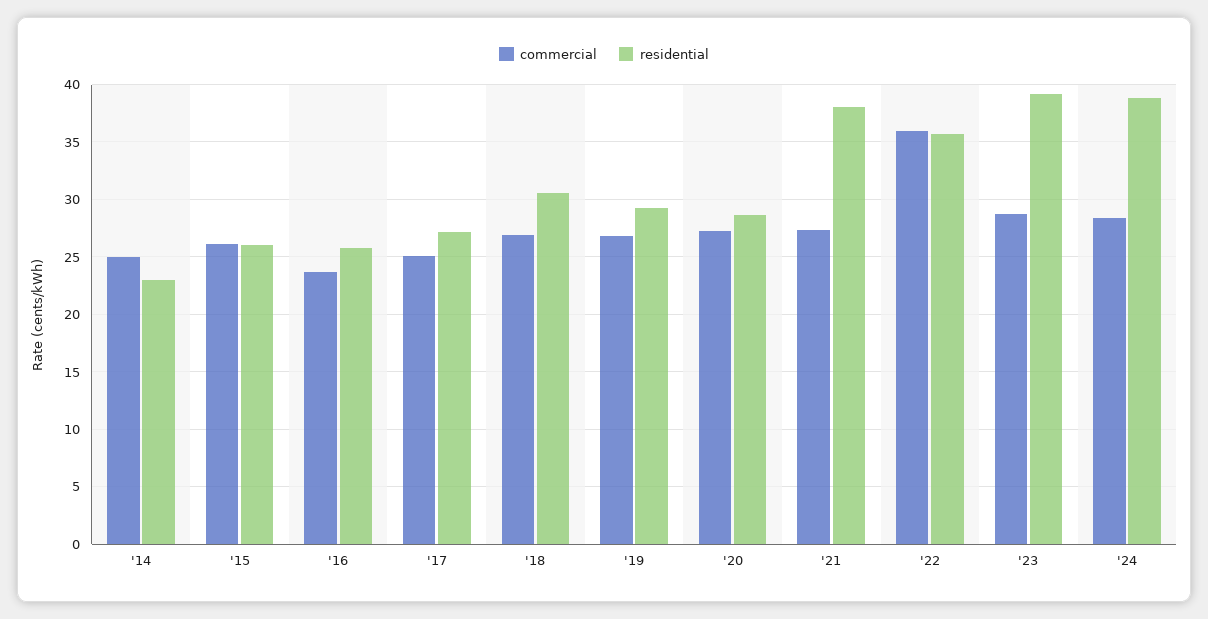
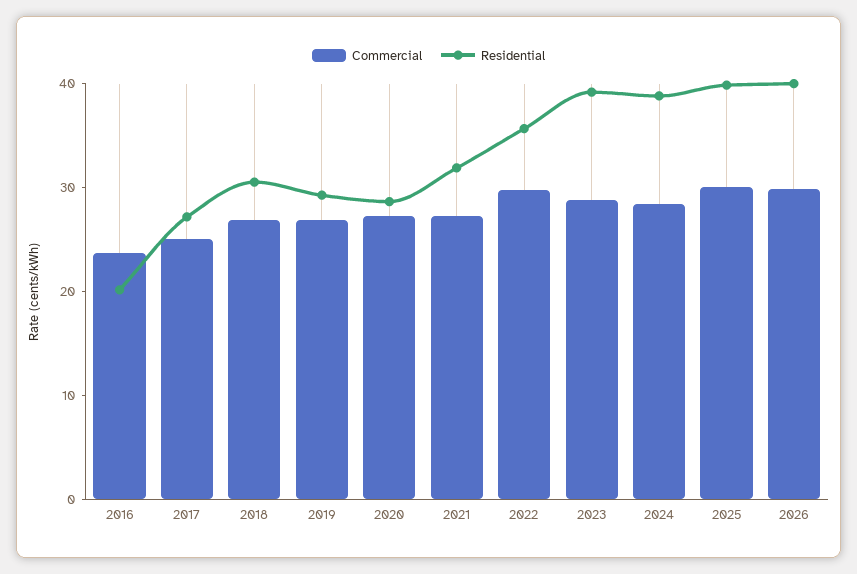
commercial, '14: 25 -> none
residential, '14: 23 -> none
commercial, '15: 26 -> none
residential, '15: 26 -> none
residential, '16: 26 -> 20
residential, '21: 38 -> 32
commercial, '22: 36 -> 30
commercial, 2025: none -> 30
residential, 2025: none -> 40
commercial, 2026: none -> 30
residential, 2026: none -> 40

